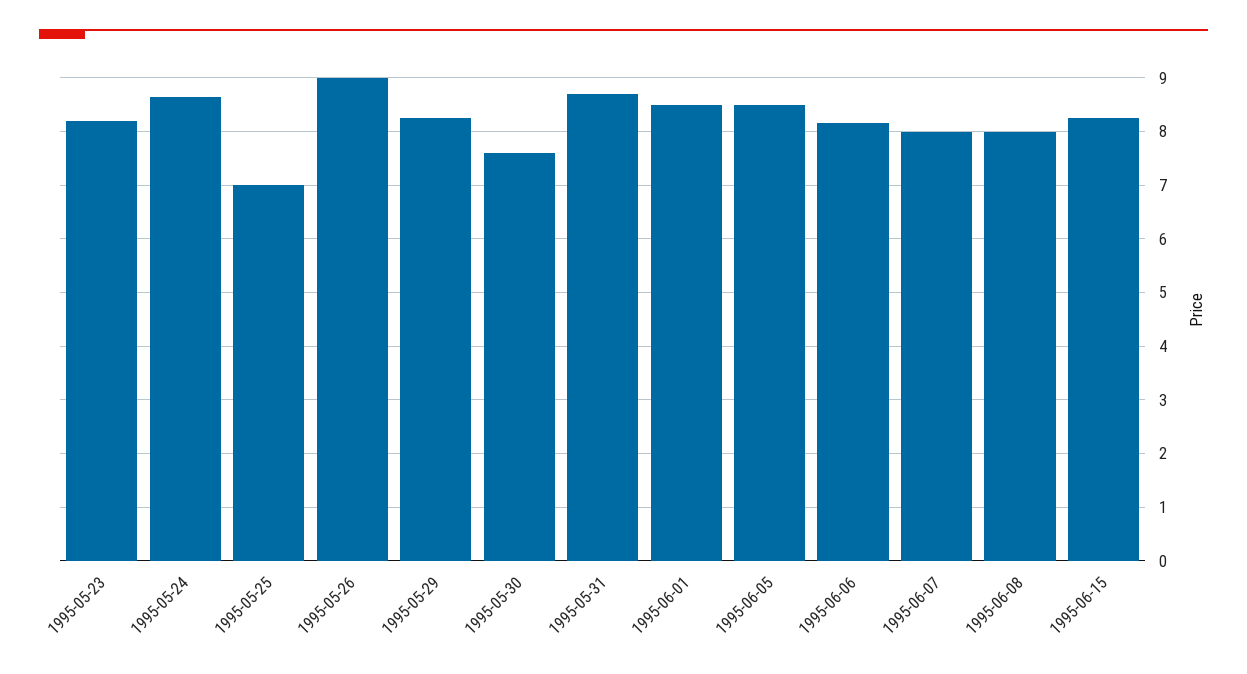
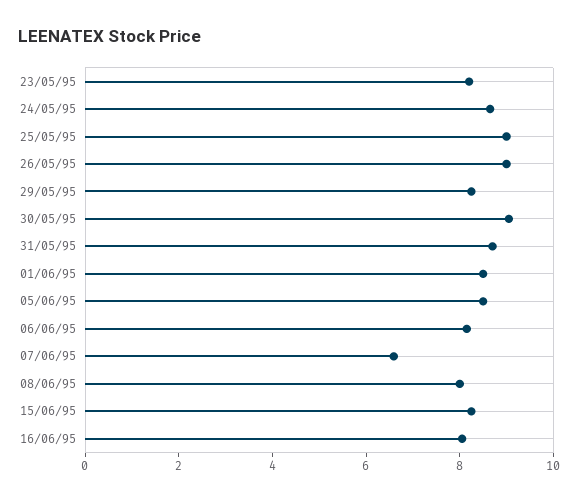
1995-05-25: 7 -> 9
1995-05-30: 7.6 -> 9
1995-06-07: 8 -> 6.5
16/06/95: none -> 8

